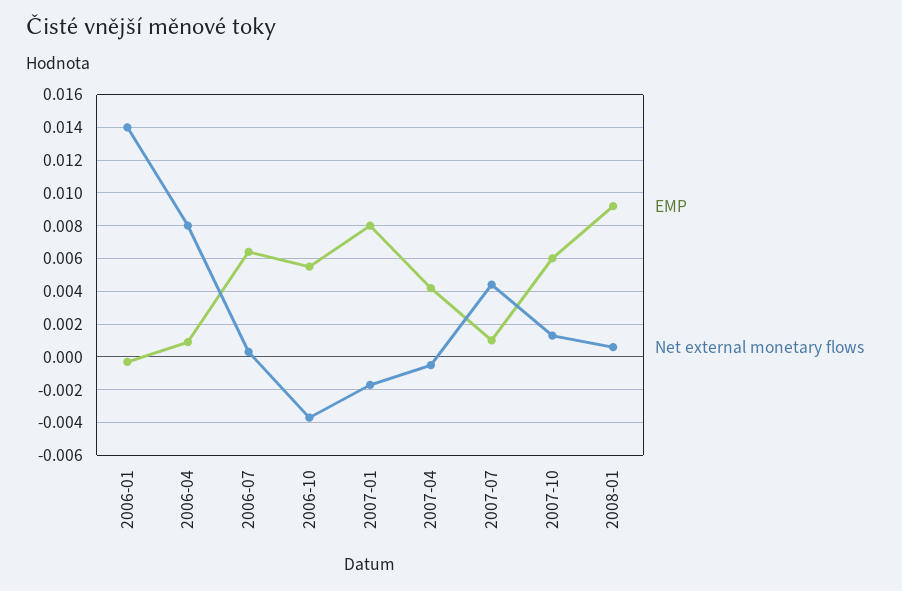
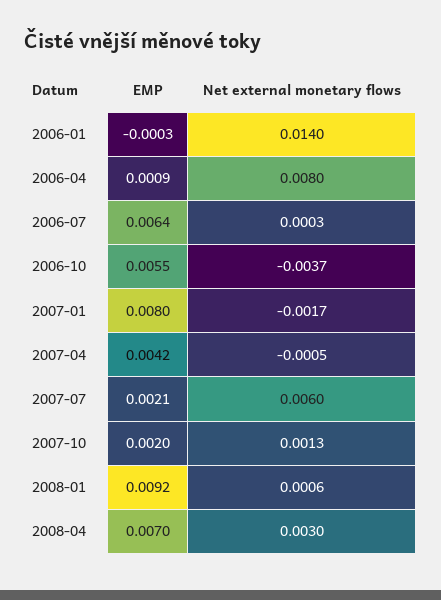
EMP, 2007-07: 0.001 -> 0.0021
Net external monetary flows, 2007-07: 0.0045 -> 0.006
EMP, 2007-10: 0.006 -> 0.002
EMP, 2008-04: none -> 0.007
Net external monetary flows, 2008-04: none -> 0.003

